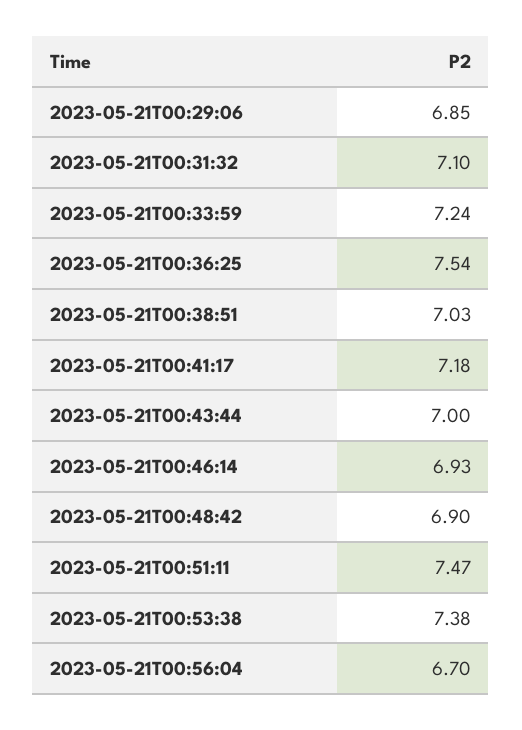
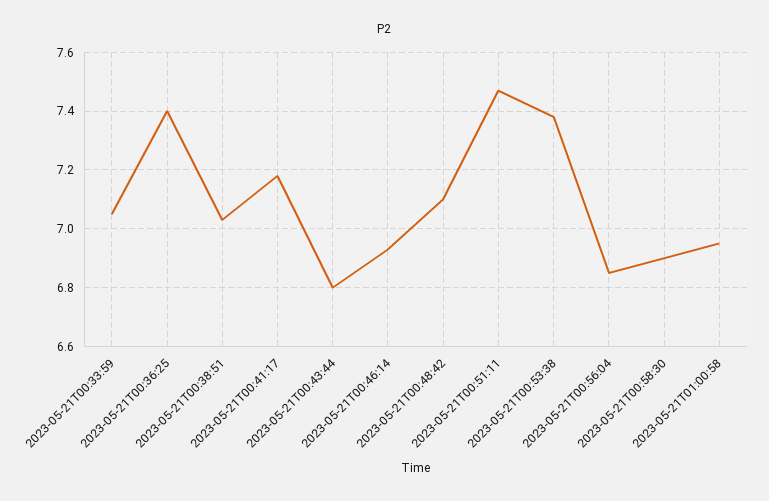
2023-05-21T00:29:06: 6.85 -> none
2023-05-21T00:31:32: 7.1 -> none
2023-05-21T00:33:59: 7.24 -> 7.05
2023-05-21T00:36:25: 7.54 -> 7.4
2023-05-21T00:43:44: 7 -> 6.8
2023-05-21T00:48:42: 6.9 -> 7.1
2023-05-21T00:56:04: 6.7 -> 6.85
2023-05-21T00:58:30: none -> 6.9
2023-05-21T01:00:58: none -> 6.95

